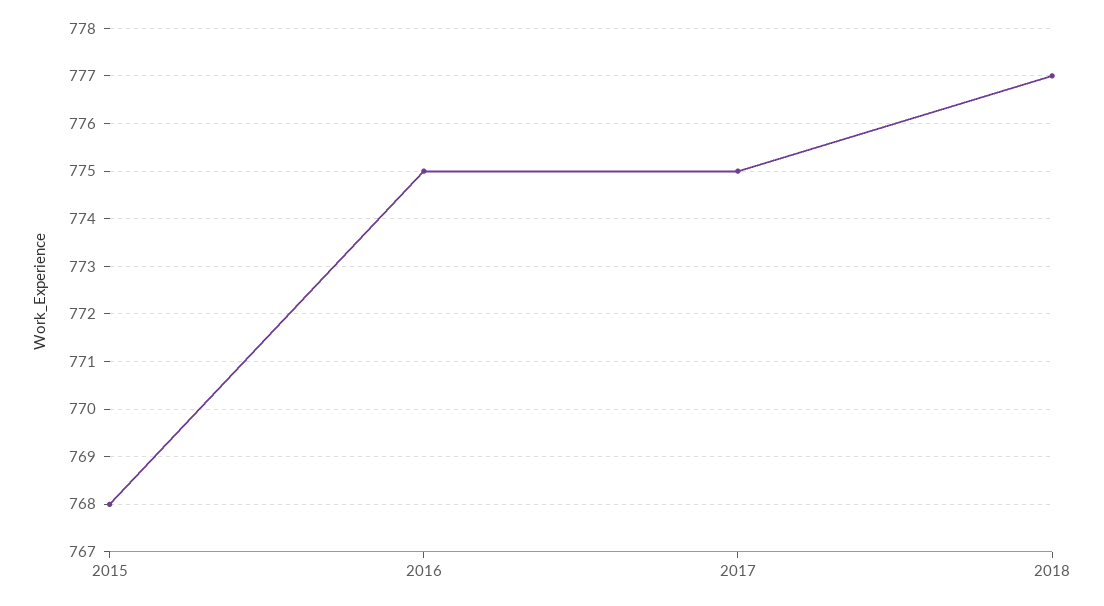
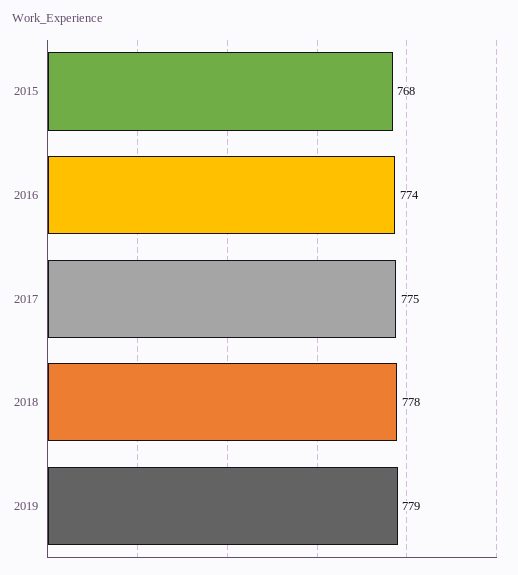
2016: 775 -> 774
2018: 777 -> 778
2019: none -> 779

